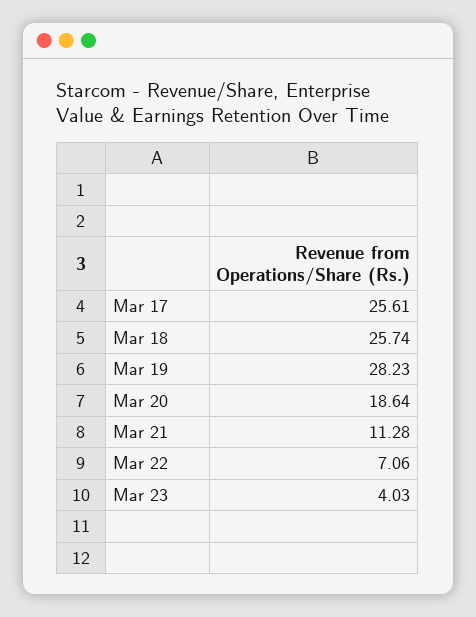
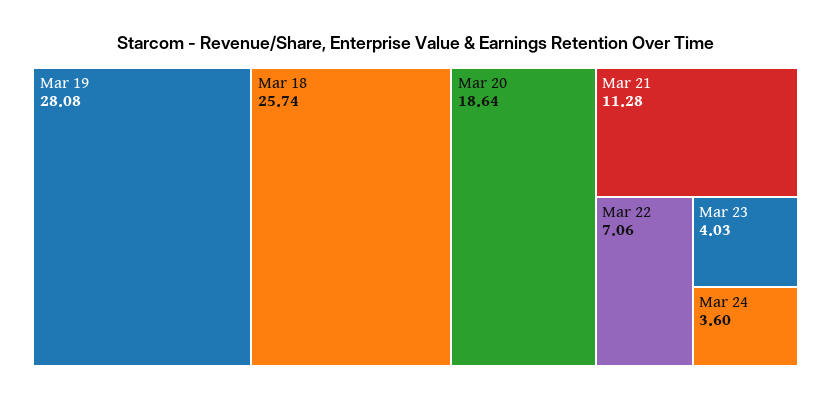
Mar 17: 25.61 -> none
Mar 19: 28.23 -> 28.08
Mar 24: none -> 3.6

